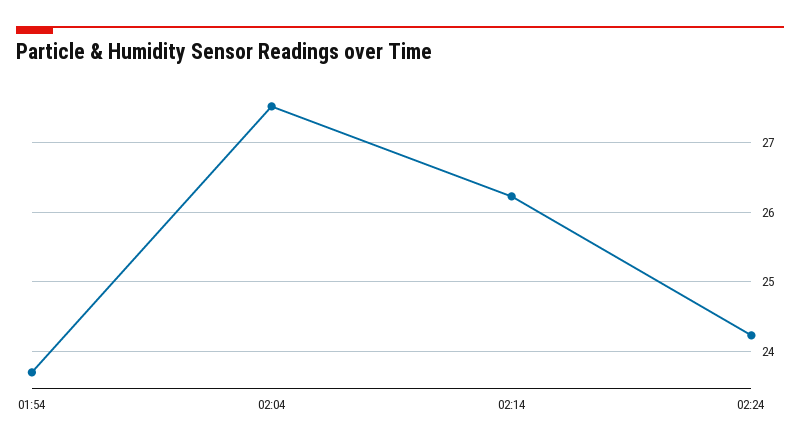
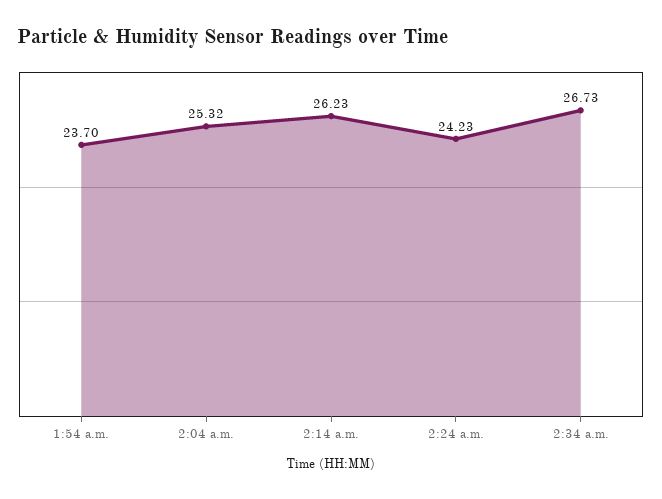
02:04: 27.5 -> 25.32
2:34 a.m.: none -> 26.73

